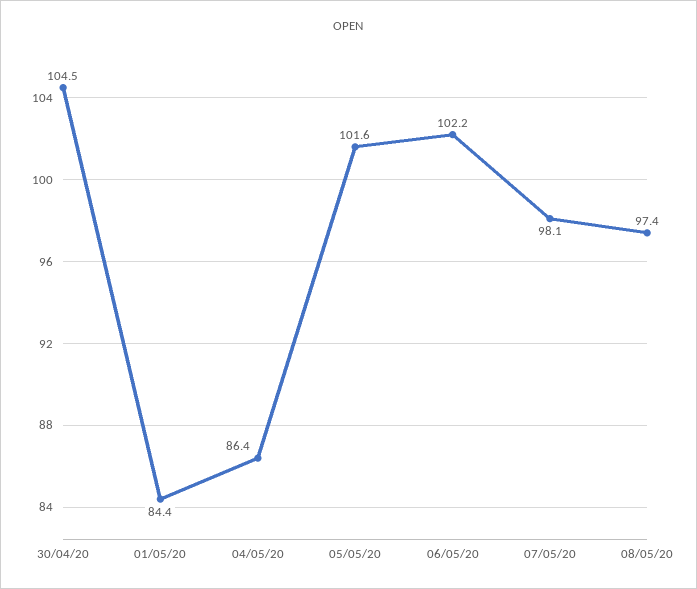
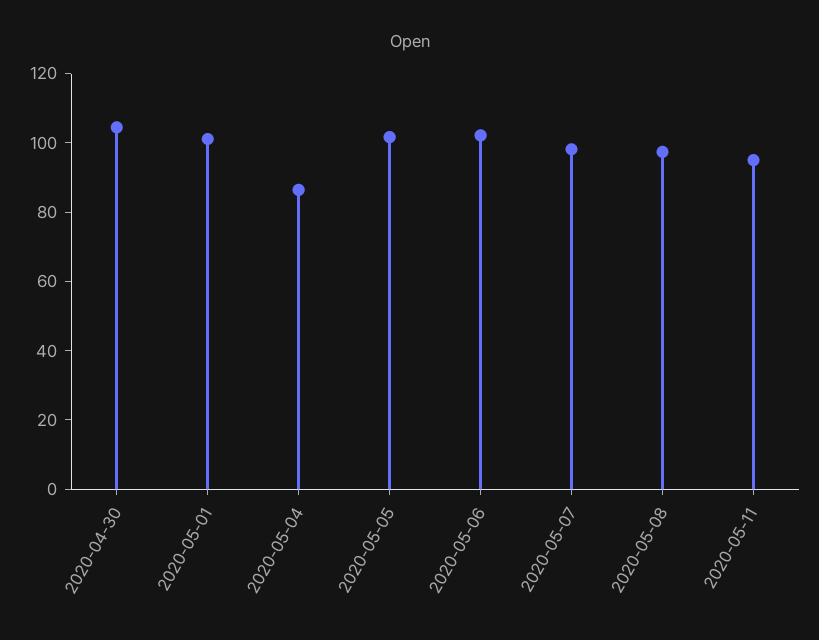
01/05/20: 84.4 -> 100
2020-05-11: none -> 95

